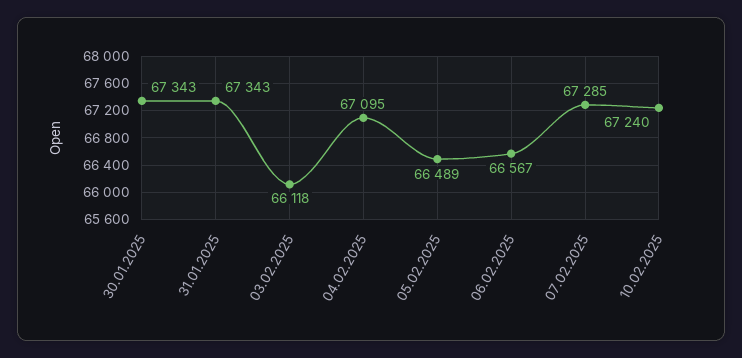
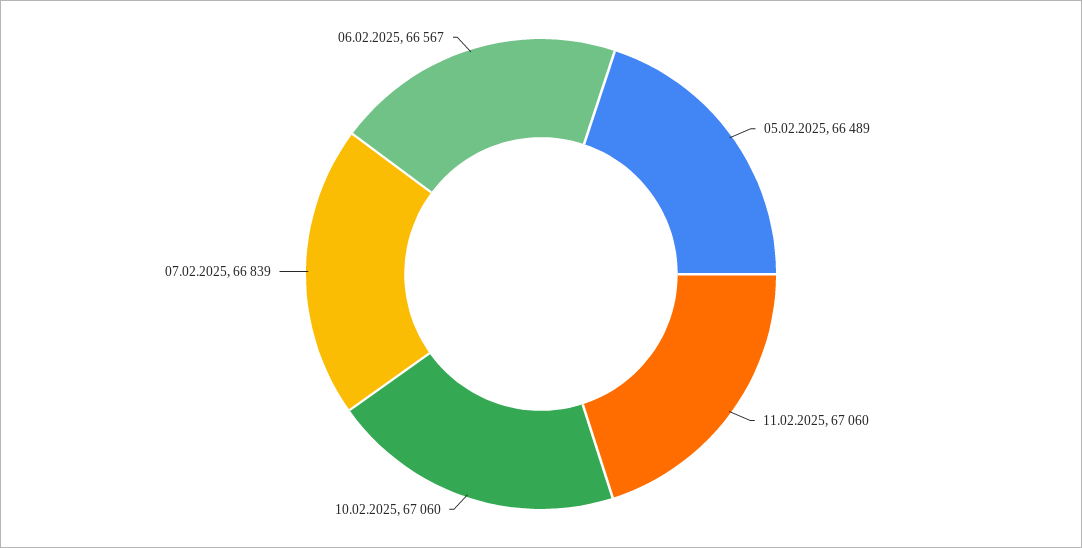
30.01.2025: 67343 -> none
31.01.2025: 67343 -> none
03.02.2025: 66118 -> none
04.02.2025: 67095 -> none
07.02.2025: 67285 -> 66839
10.02.2025: 67240 -> 67060
11.02.2025: none -> 67060

